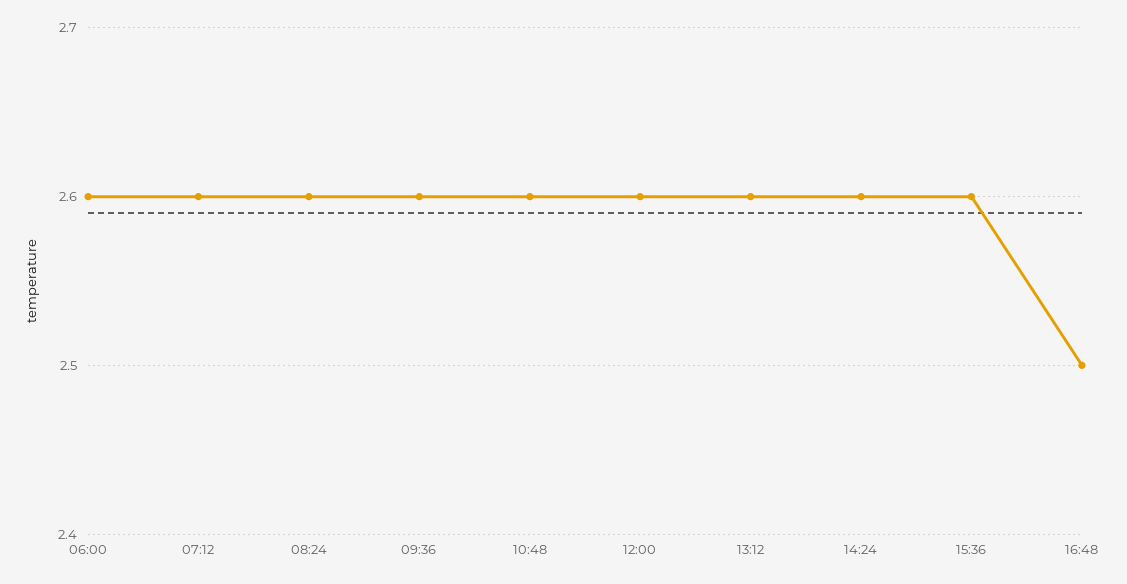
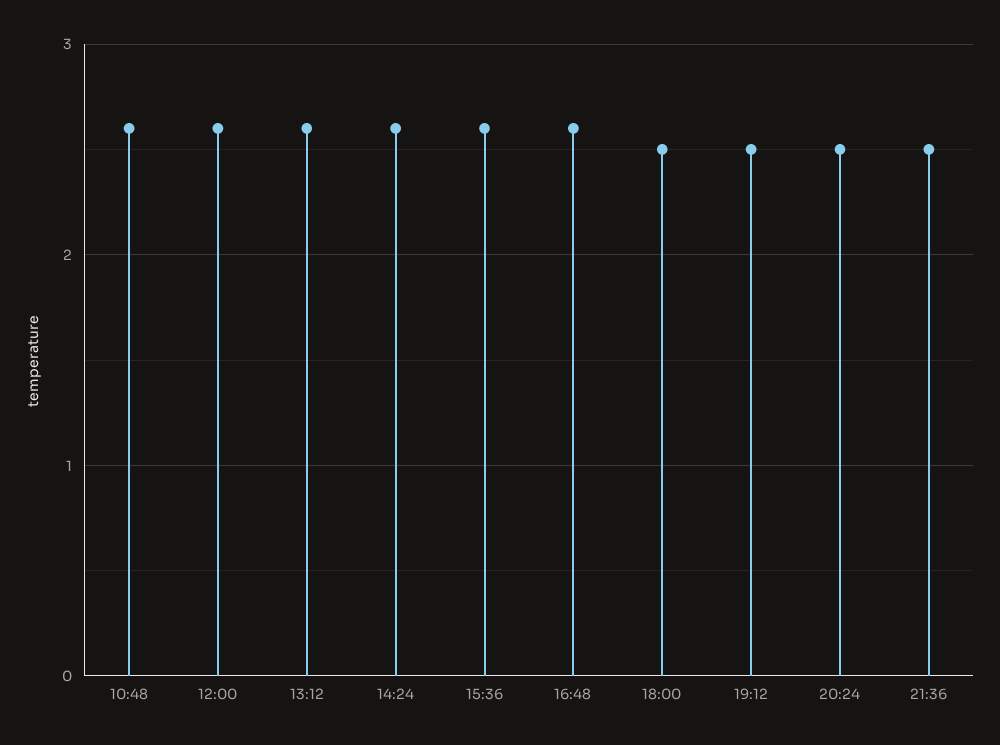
06:00: 2.6 -> none
07:12: 2.6 -> none
08:24: 2.6 -> none
09:36: 2.6 -> none
16:48: 2.5 -> 2.6
18:00: none -> 2.5
19:12: none -> 2.5
20:24: none -> 2.5
21:36: none -> 2.5

